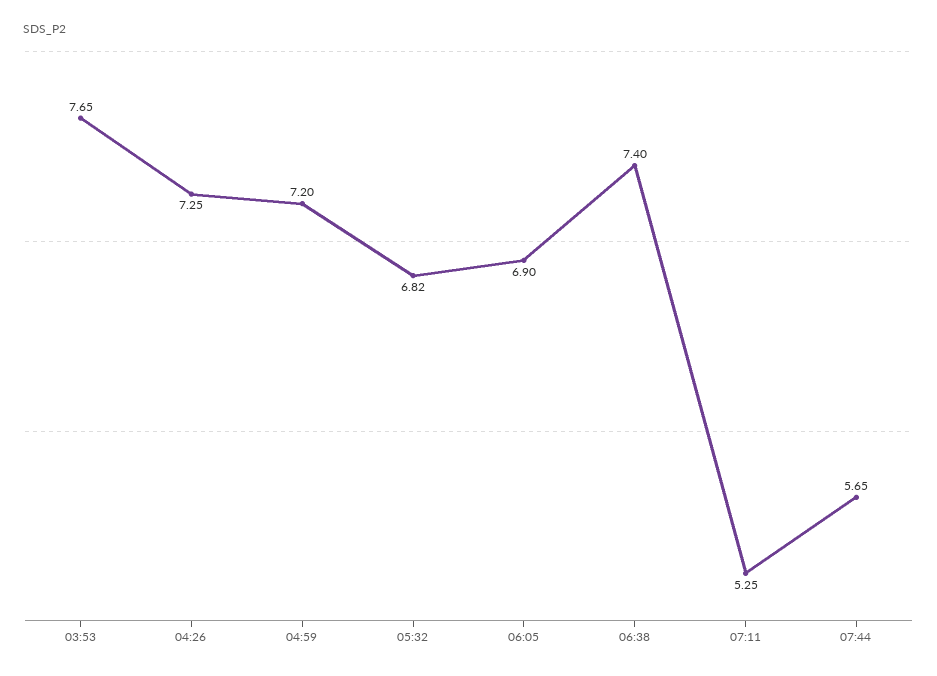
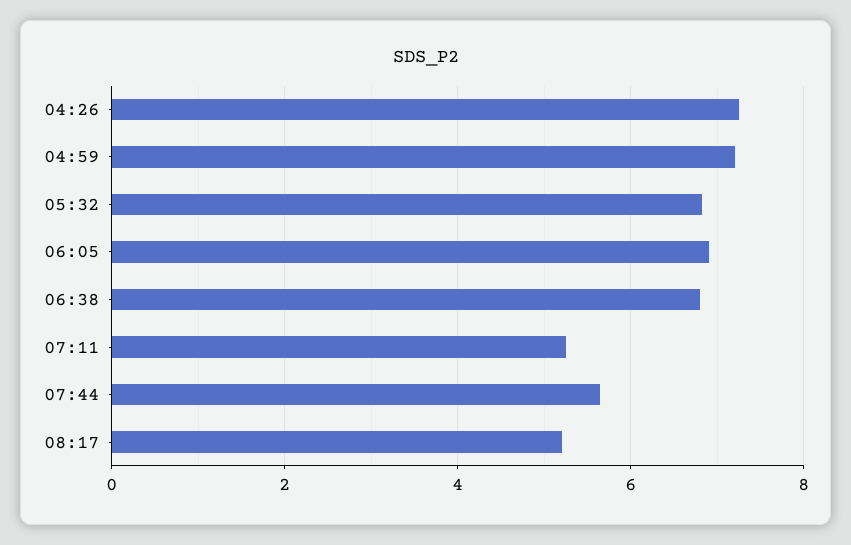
03:53: 7.65 -> none
06:38: 7.4 -> 6.8
08:17: none -> 5.2

